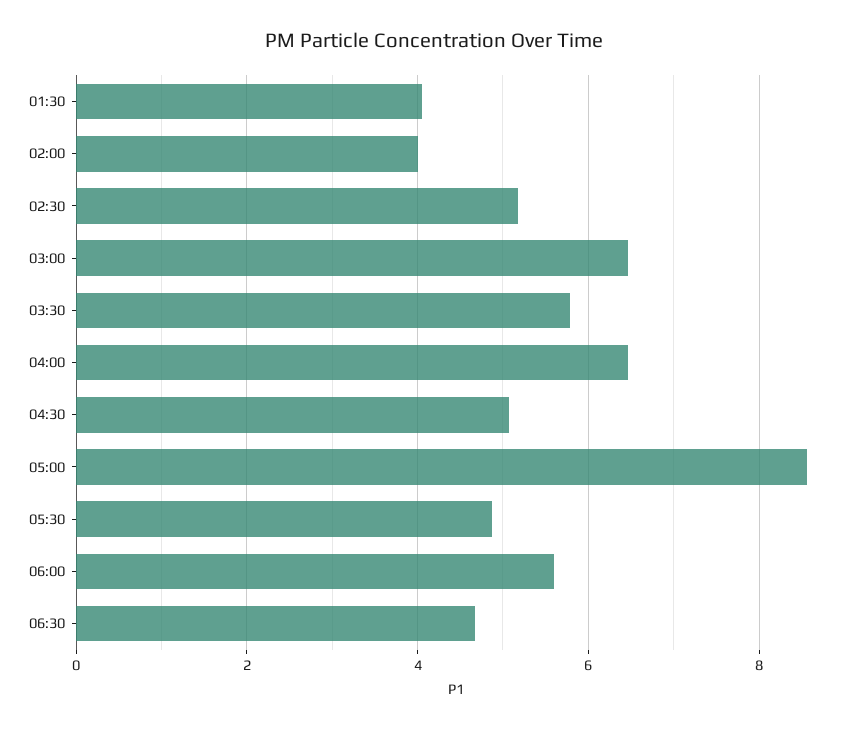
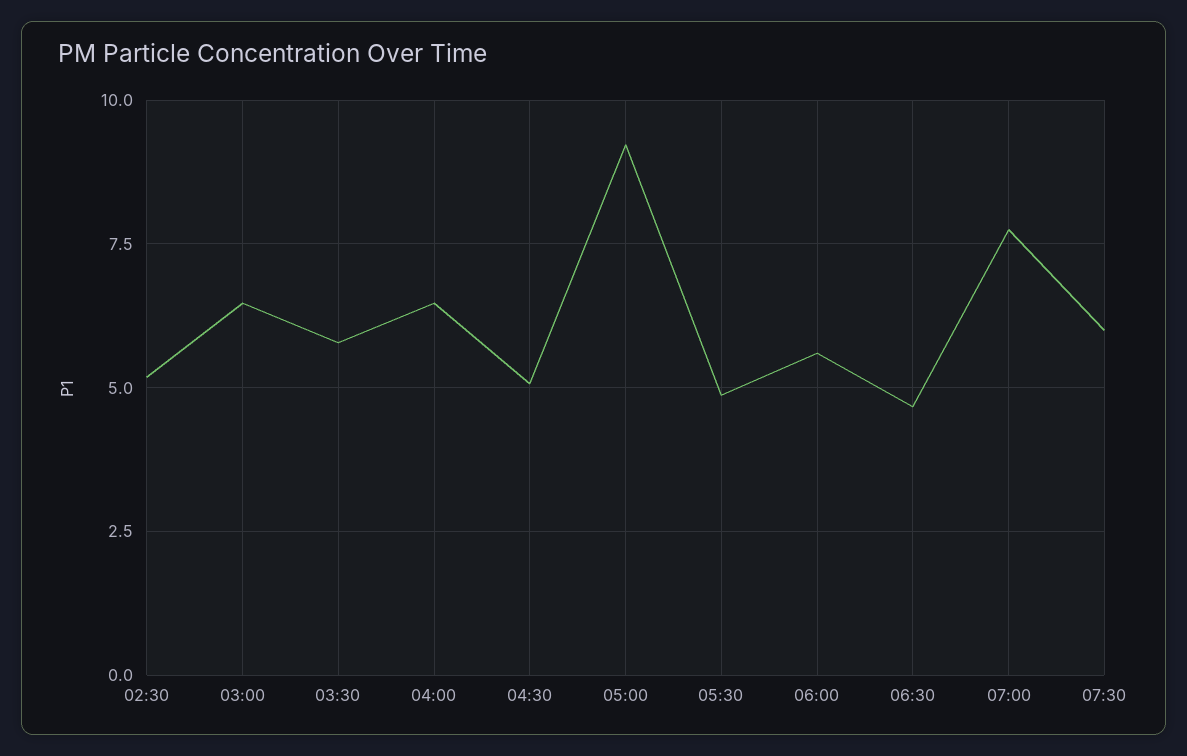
01:30: 4 -> none
02:00: 4 -> none
05:00: 8.6 -> 9.25
07:00: none -> 7.75
07:30: none -> 6

